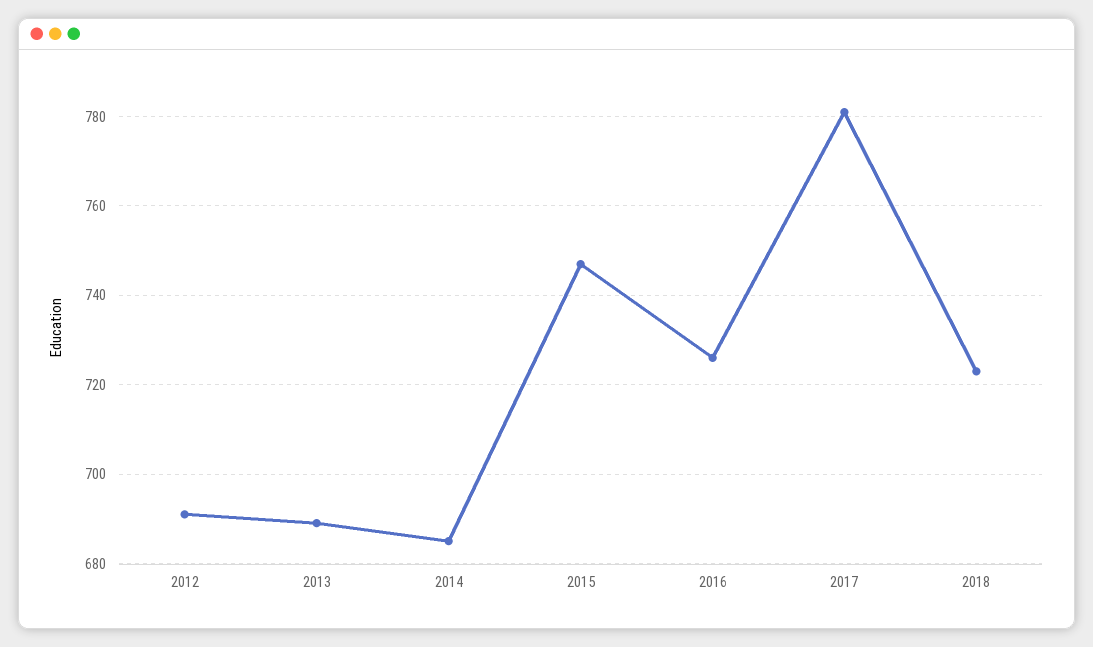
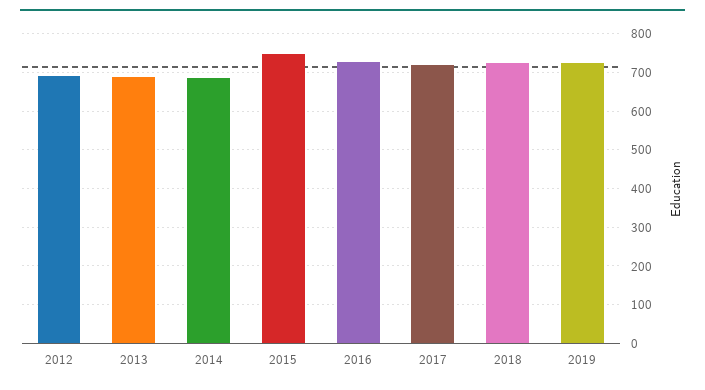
2017: 780 -> 720
2019: none -> 720

